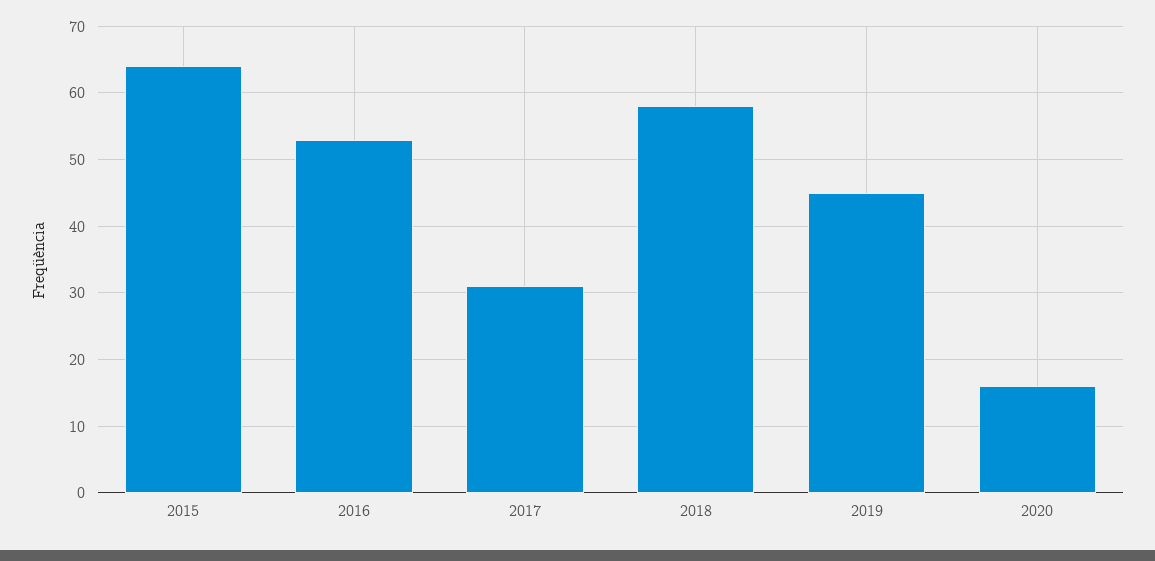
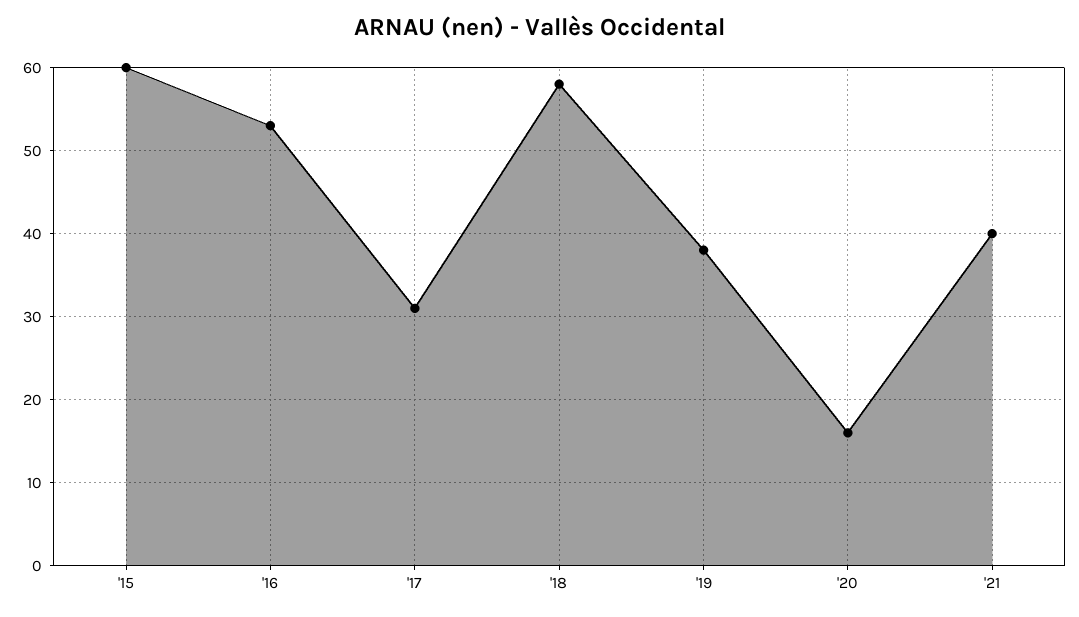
2015: 64 -> 60
2019: 45 -> 38
'21: none -> 40

